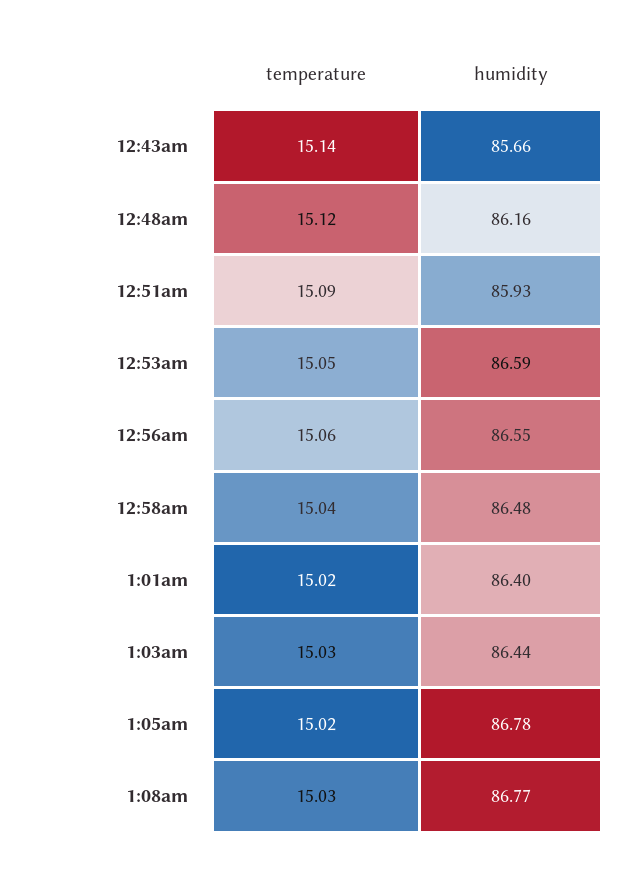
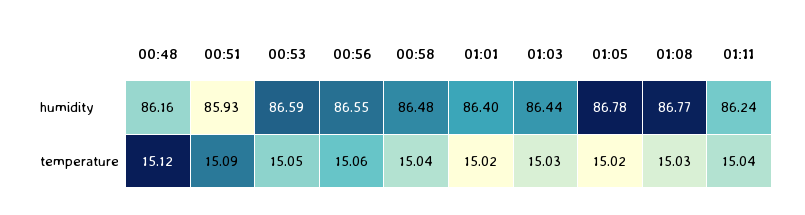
temperature, 12:43am: 15.14 -> none
humidity, 12:43am: 85.66 -> none
humidity, 01:11: none -> 86.24
temperature, 01:11: none -> 15.04

